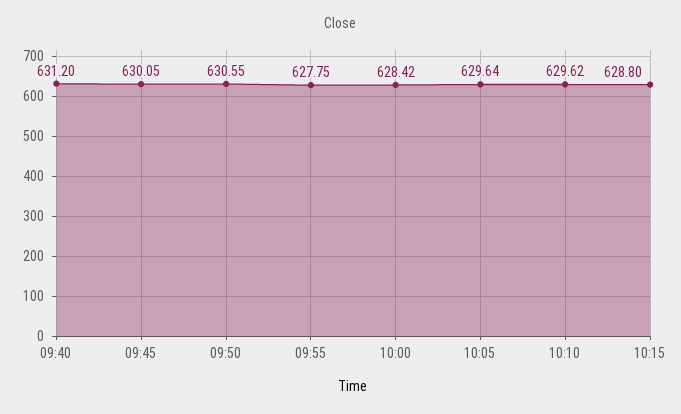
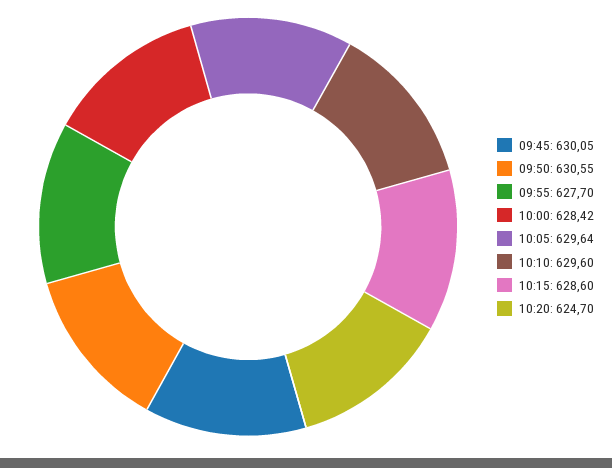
09:40: 631.2 -> none
09:55: 627.75 -> 627.7
10:10: 629.62 -> 629.6
10:15: 628.8 -> 628.6
10:20: none -> 624.7

